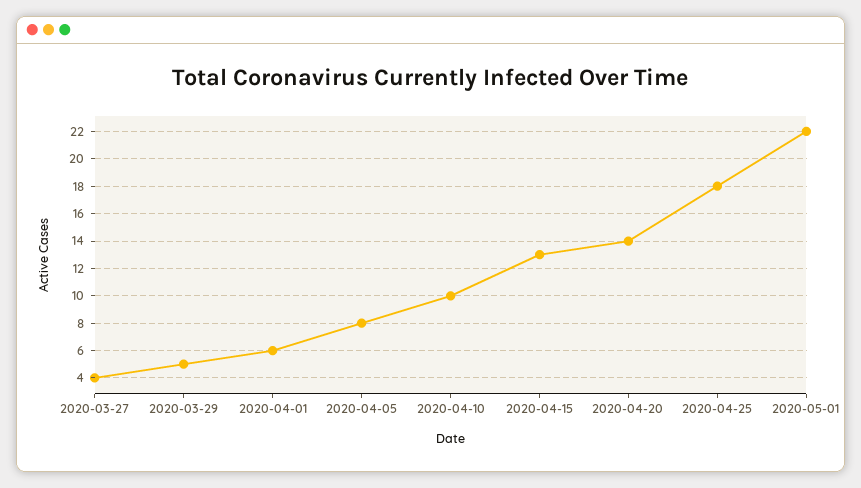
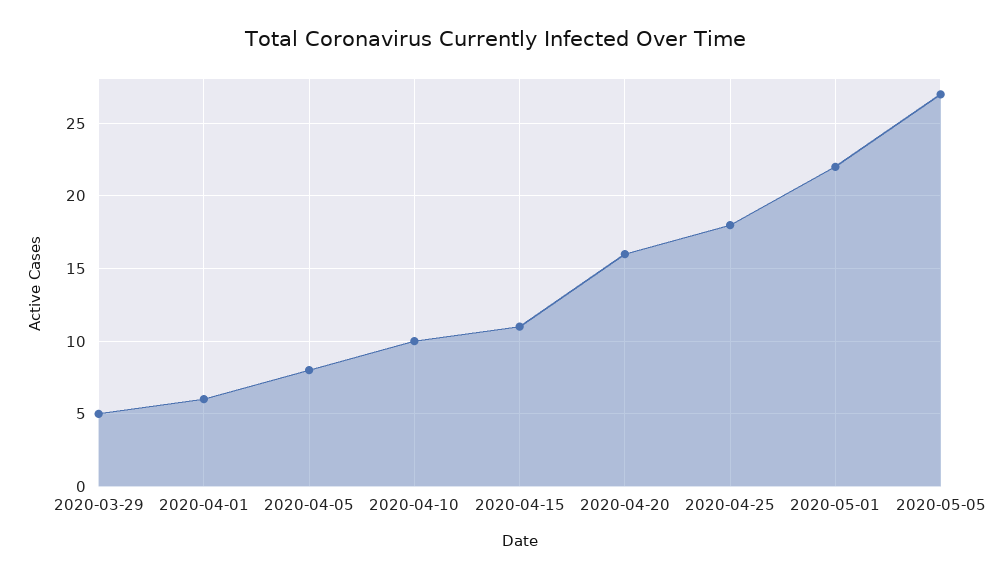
2020-03-27: 4 -> none
2020-04-15: 13 -> 11
2020-04-20: 14 -> 16
2020-05-05: none -> 27

